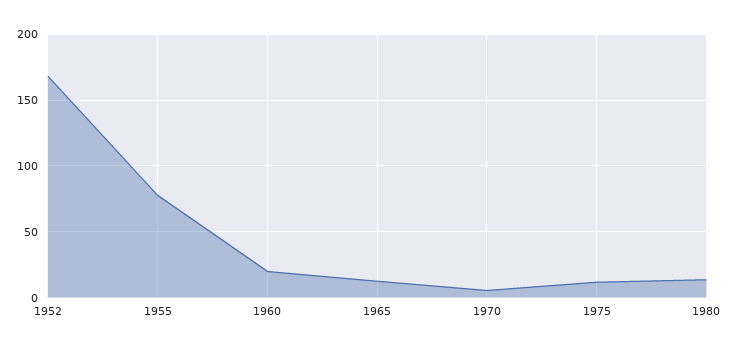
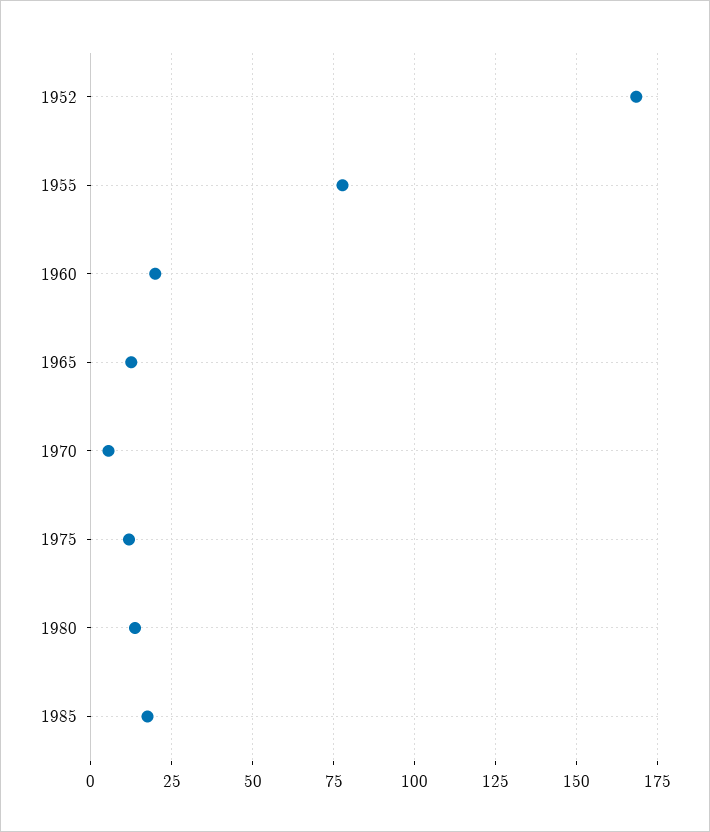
1985: none -> 17.5

